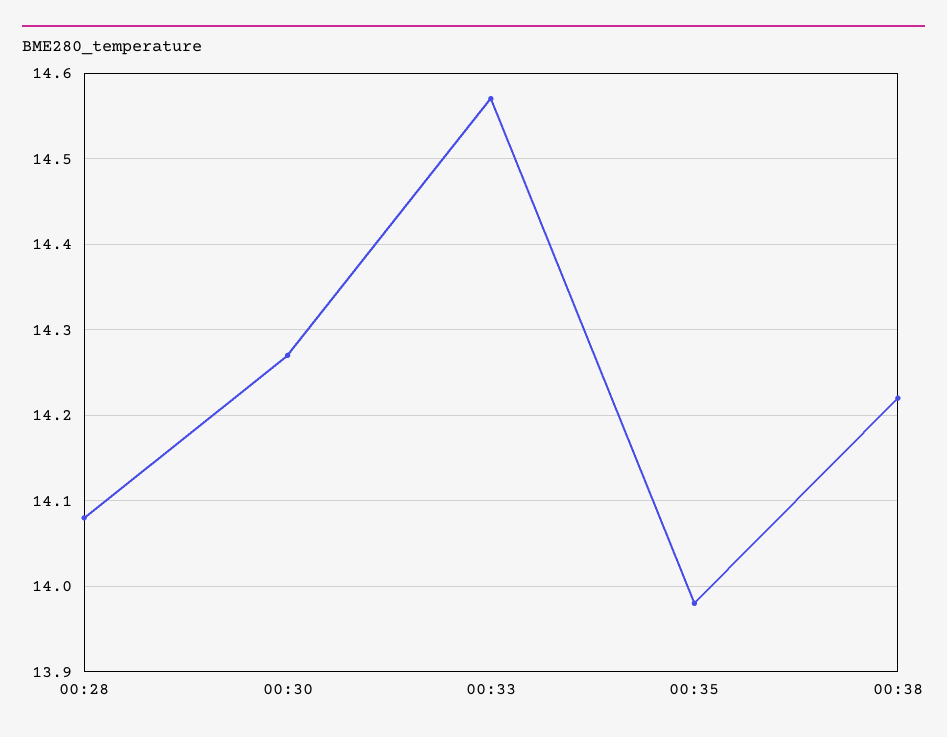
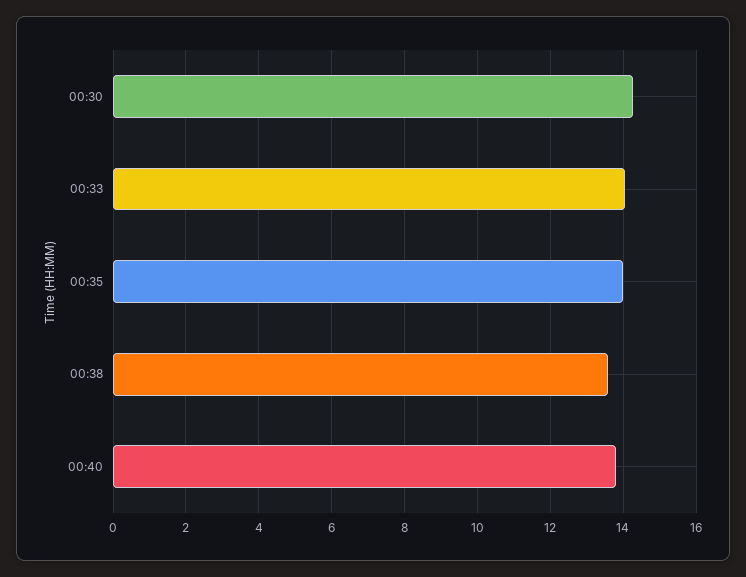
00:28: 14.08 -> none
00:33: 14.57 -> 14
00:38: 14.22 -> 13.6
00:40: none -> 13.8

